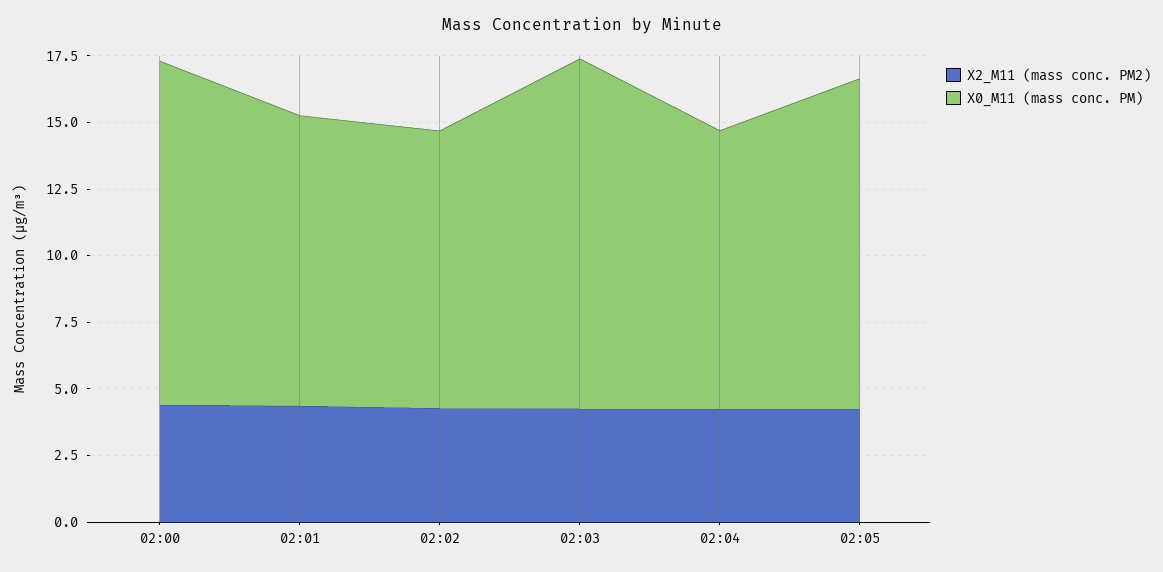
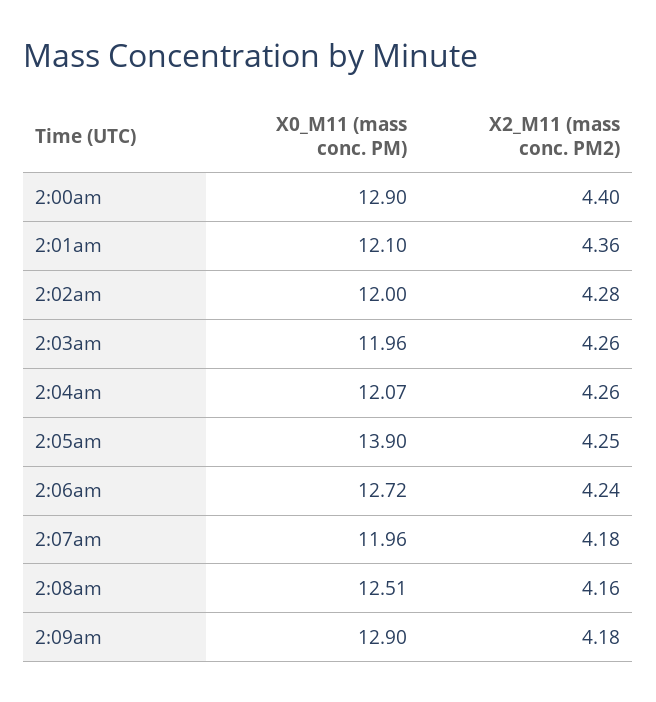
X0_M11 (mass conc. PM), 02:01: 11 -> 12.1
X0_M11 (mass conc. PM), 02:02: 10.5 -> 12
X0_M11 (mass conc. PM), 02:03: 13 -> 11.96
X0_M11 (mass conc. PM), 02:04: 10.5 -> 12.07
X0_M11 (mass conc. PM), 02:05: 12.5 -> 13.9
X0_M11 (mass conc. PM), 2:06am: none -> 12.72
X2_M11 (mass conc. PM2), 2:06am: none -> 4.24
X0_M11 (mass conc. PM), 2:07am: none -> 11.96
X2_M11 (mass conc. PM2), 2:07am: none -> 4.18
X0_M11 (mass conc. PM), 2:08am: none -> 12.51
X2_M11 (mass conc. PM2), 2:08am: none -> 4.16
X0_M11 (mass conc. PM), 2:09am: none -> 12.9
X2_M11 (mass conc. PM2), 2:09am: none -> 4.18

